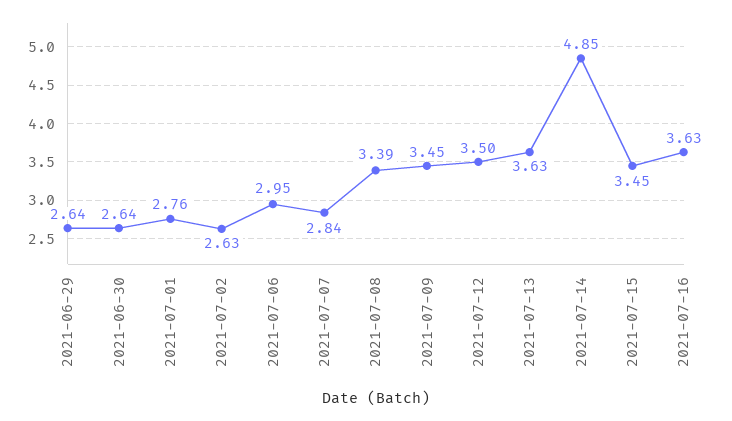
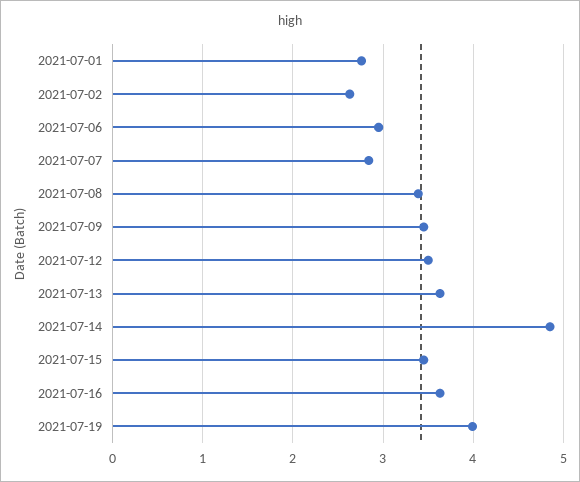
2021-06-29: 2.64 -> none
2021-06-30: 2.64 -> none
2021-07-19: none -> 4

